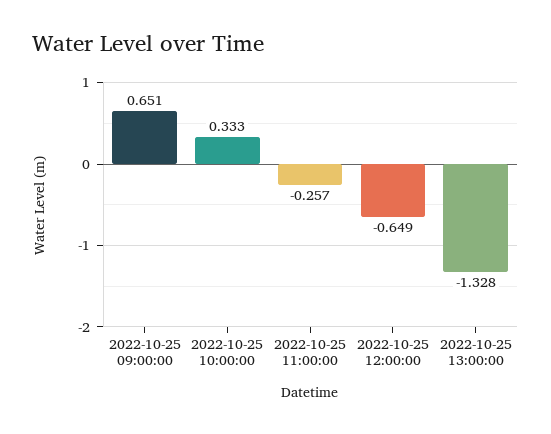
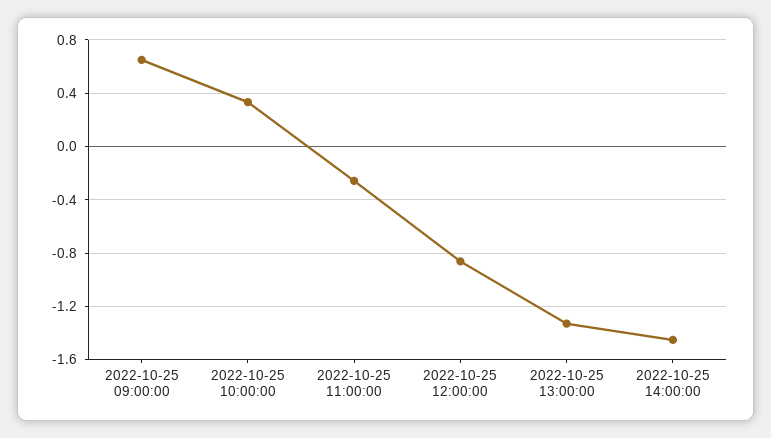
2022-10-25 12:00:00: -0.649 -> -0.85
2022-10-25 14:00:00: none -> -1.45

